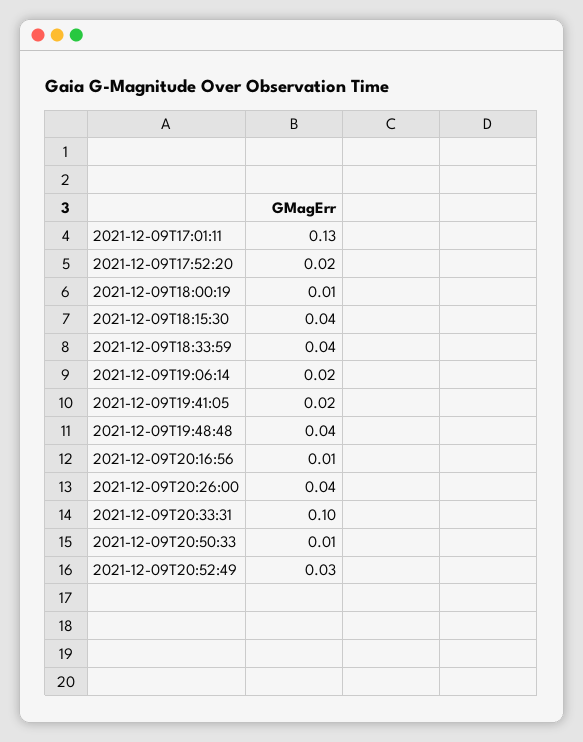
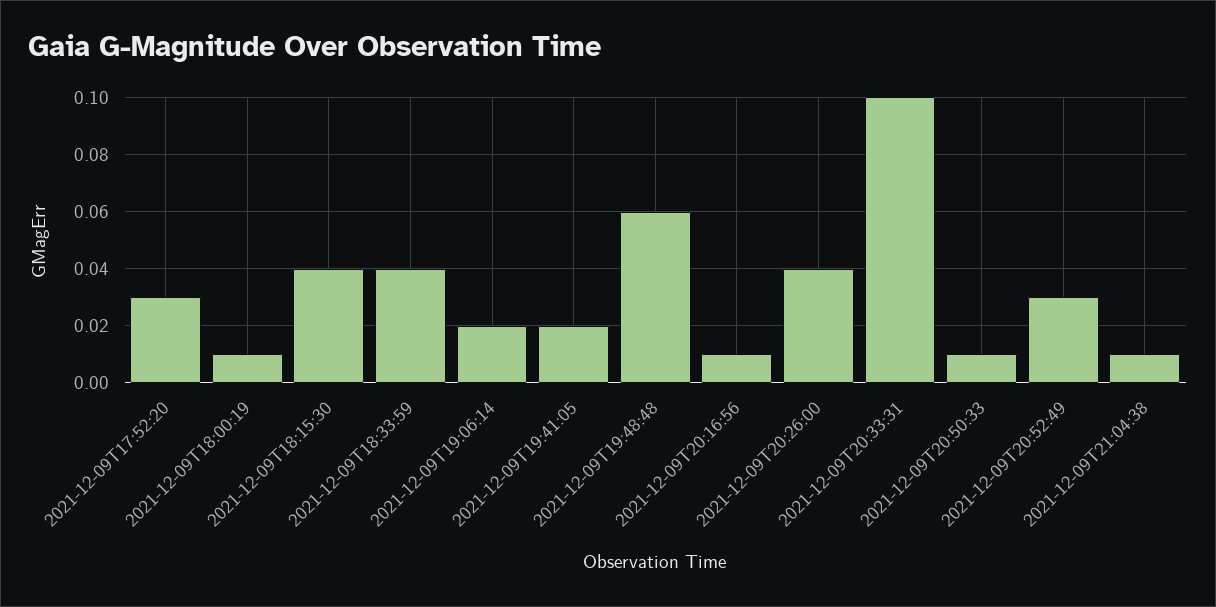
2021-12-09T17:01:11: 0.13 -> none
2021-12-09T17:52:20: 0.02 -> 0.03
2021-12-09T19:48:48: 0.04 -> 0.06
2021-12-09T21:04:38: none -> 0.01

